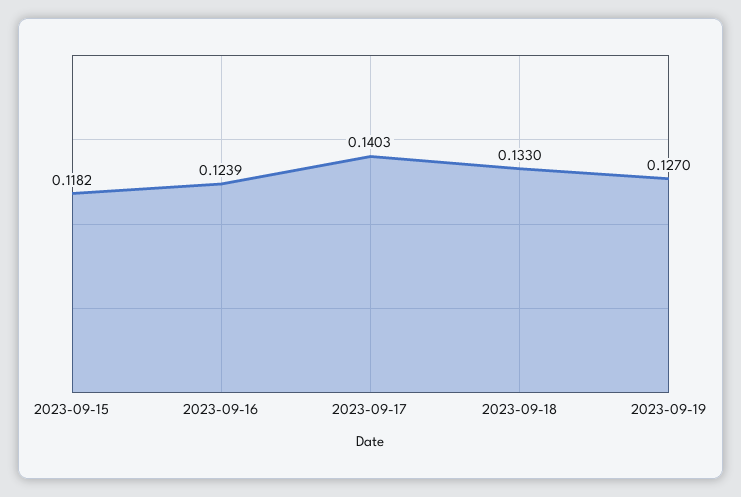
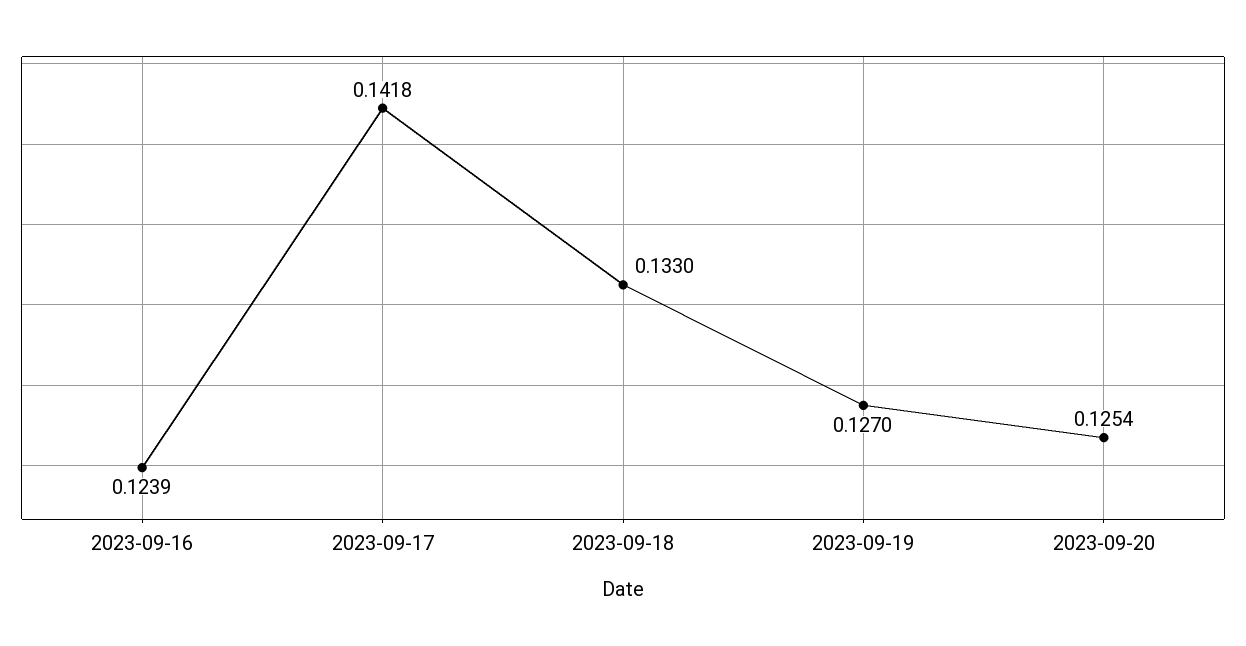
2023-09-15: 0.1182 -> none
2023-09-17: 0.1403 -> 0.1418
2023-09-20: none -> 0.1254

